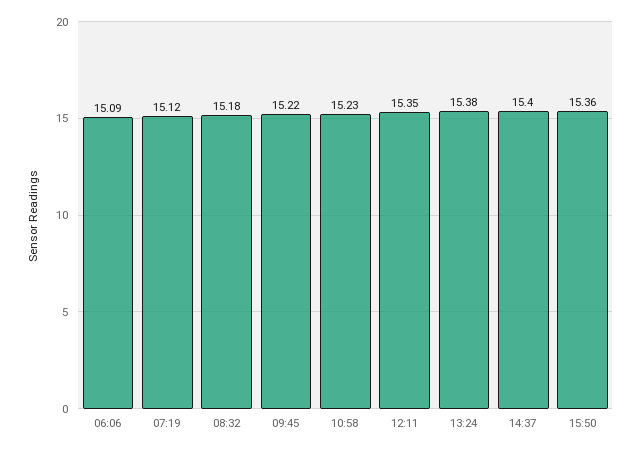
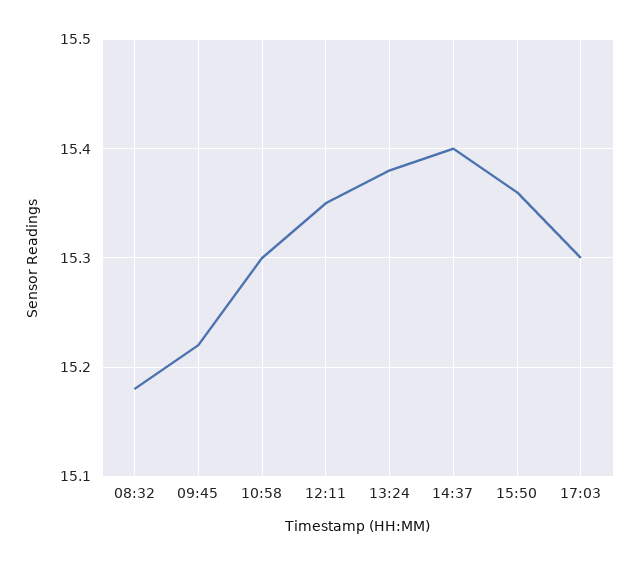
06:06: 15.09 -> none
07:19: 15.12 -> none
10:58: 15.23 -> 15.3
17:03: none -> 15.3

